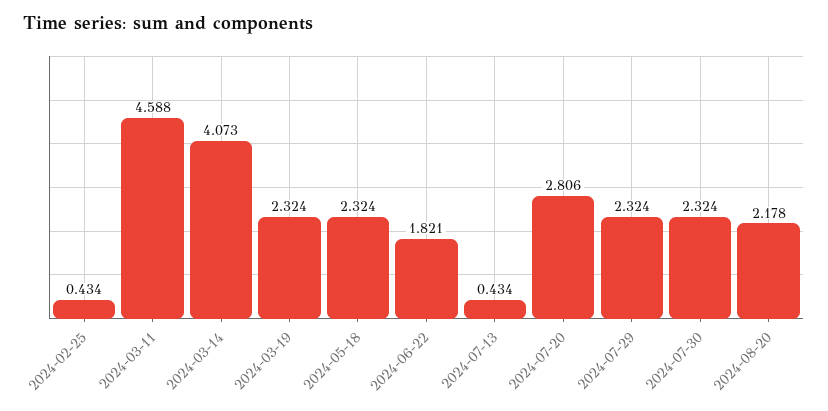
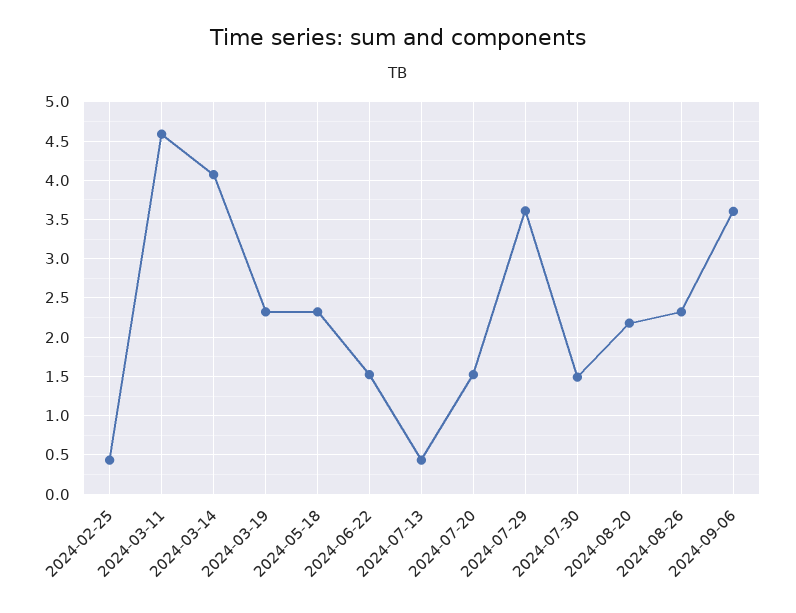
2024-06-22: 1.821 -> 1.5
2024-07-20: 2.806 -> 1.5
2024-07-29: 2.324 -> 3.6
2024-07-30: 2.324 -> 1.5
2024-08-26: none -> 2.3
2024-09-06: none -> 3.6

